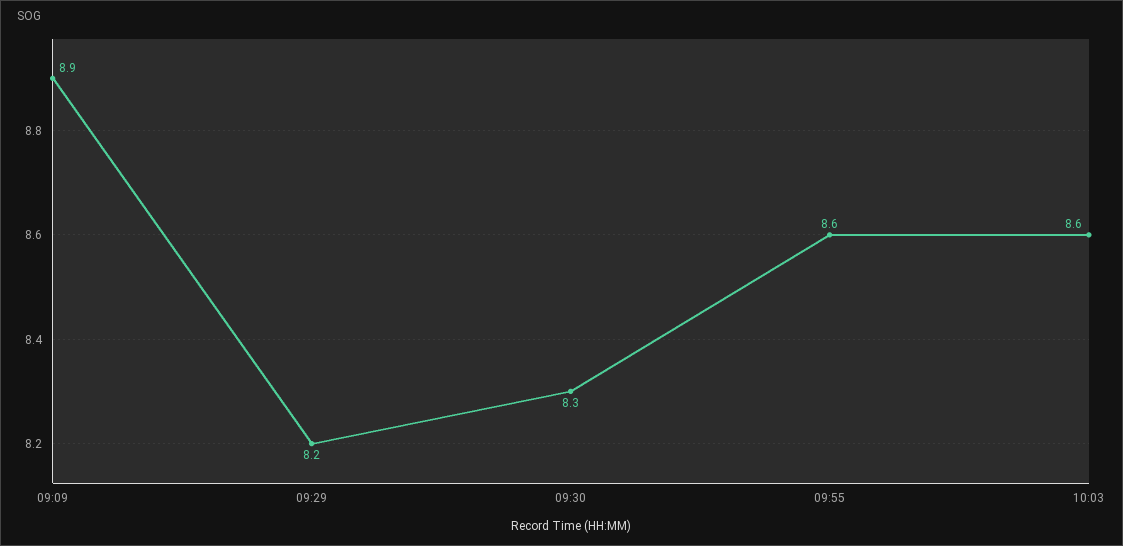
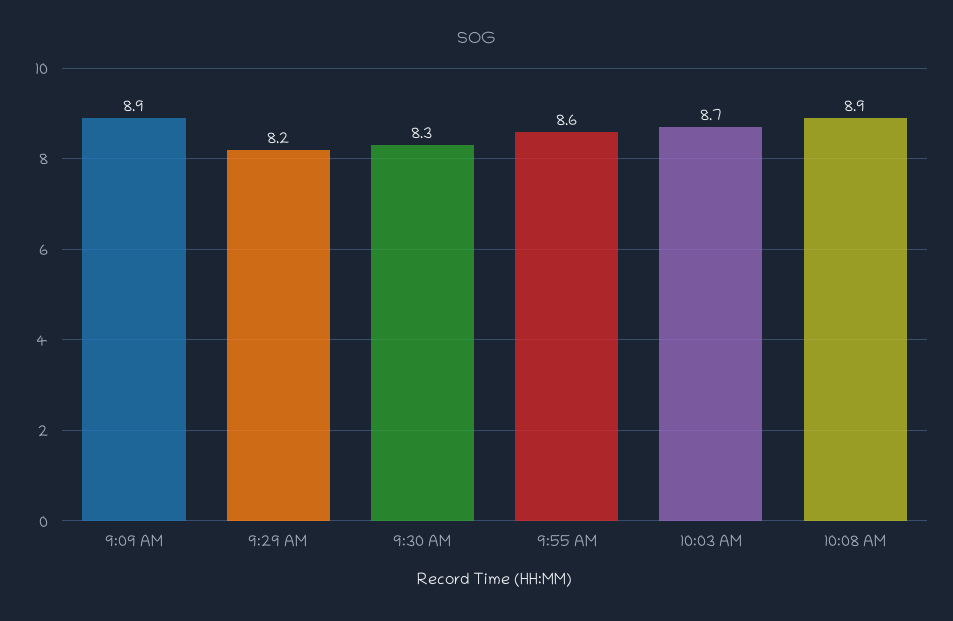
10:03: 8.6 -> 8.7
10:08 AM: none -> 8.9

